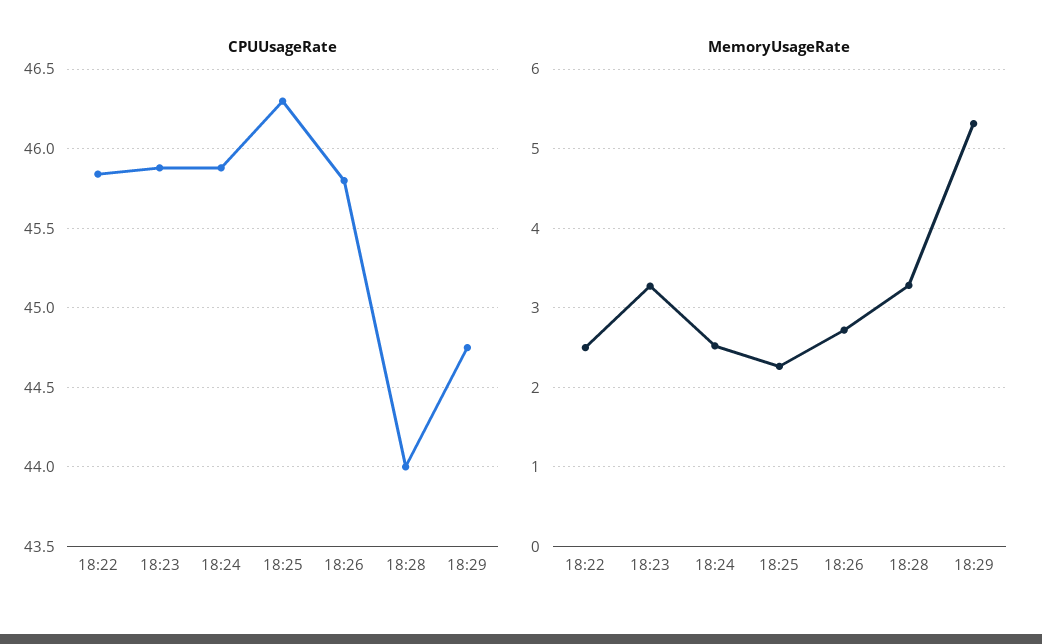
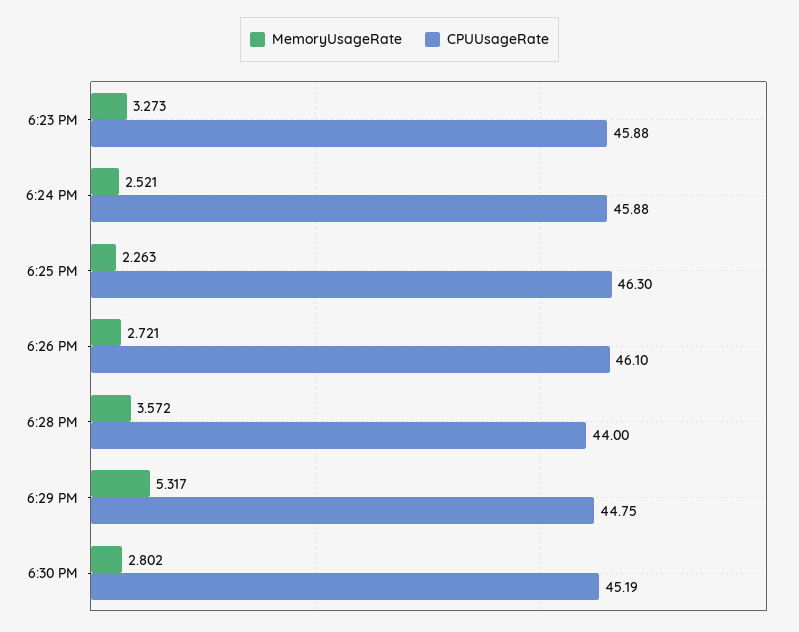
CPUUsageRate, 18:22: 45.85 -> none
CPUUsageRate, 18:26: 45.8 -> 46.1
MemoryUsageRate, 18:22: 2.5 -> none
MemoryUsageRate, 18:28: 3.3 -> 3.572
MemoryUsageRate, 6:30 PM: none -> 2.802
CPUUsageRate, 6:30 PM: none -> 45.19

